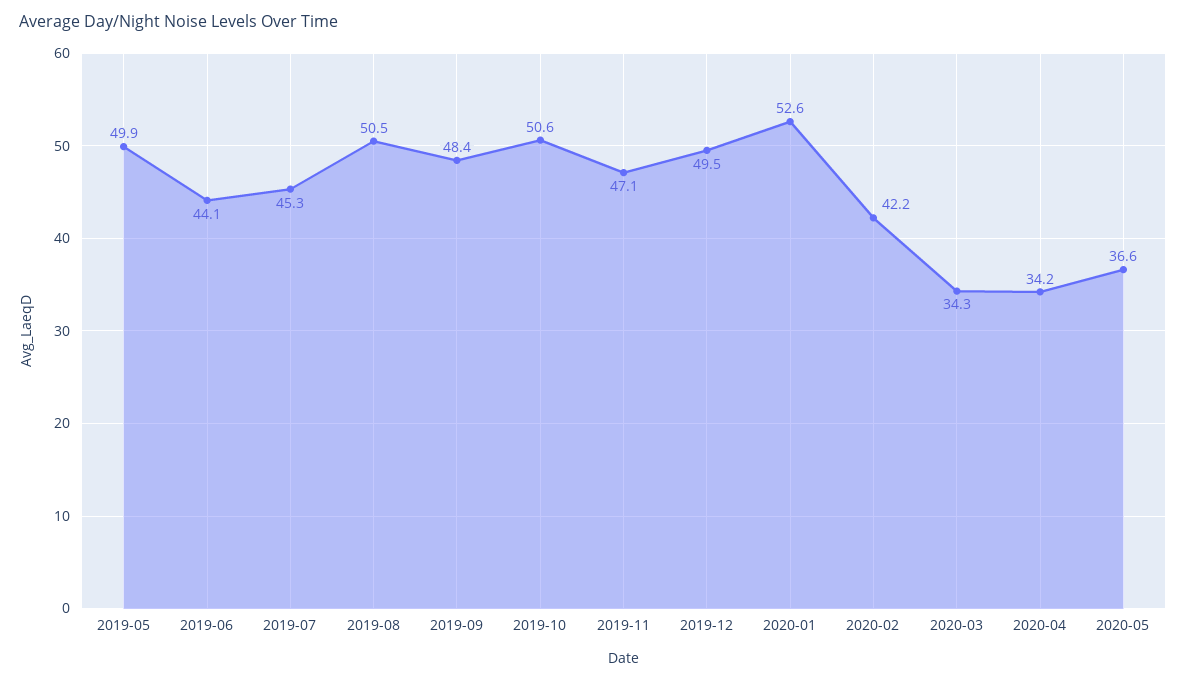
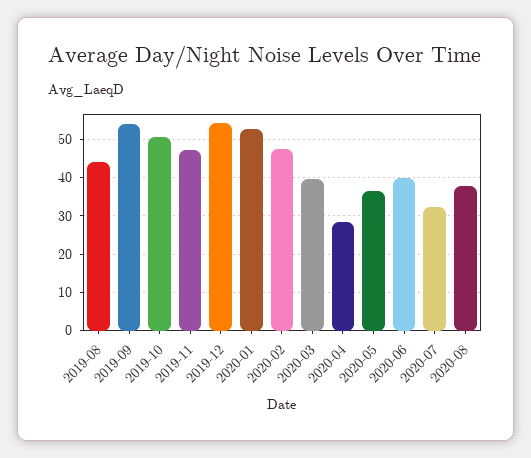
2019-05: 49.9 -> none
2019-06: 44.1 -> none
2019-07: 45.3 -> none
2019-08: 50.5 -> 44
2019-09: 48.4 -> 54
2019-12: 49.5 -> 54
2020-02: 42.2 -> 48
2020-03: 34.3 -> 40
2020-04: 34.2 -> 28
2020-06: none -> 40
2020-07: none -> 32
2020-08: none -> 38

